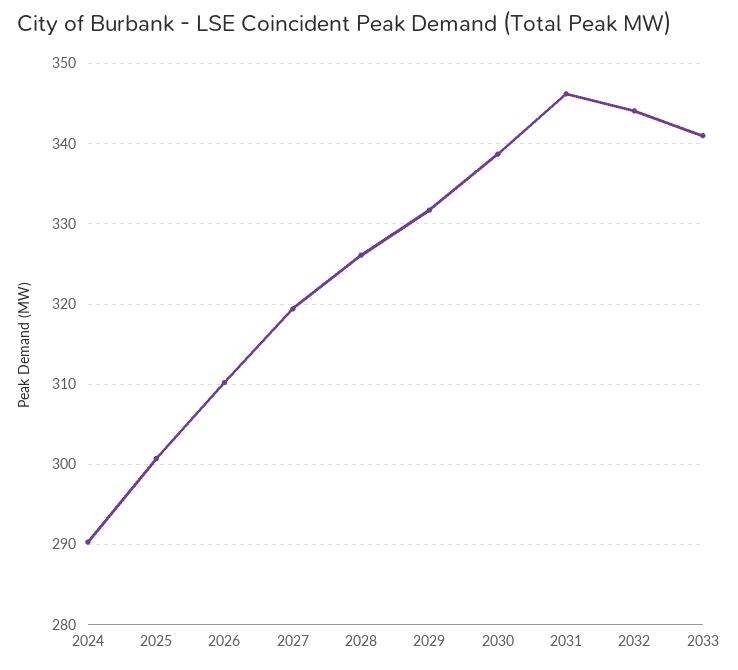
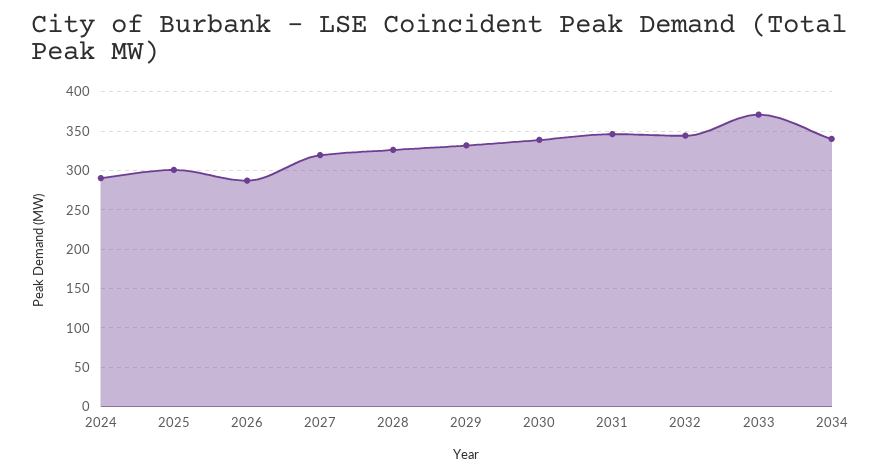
2026: 310 -> 290
2033: 341 -> 370
2034: none -> 340

